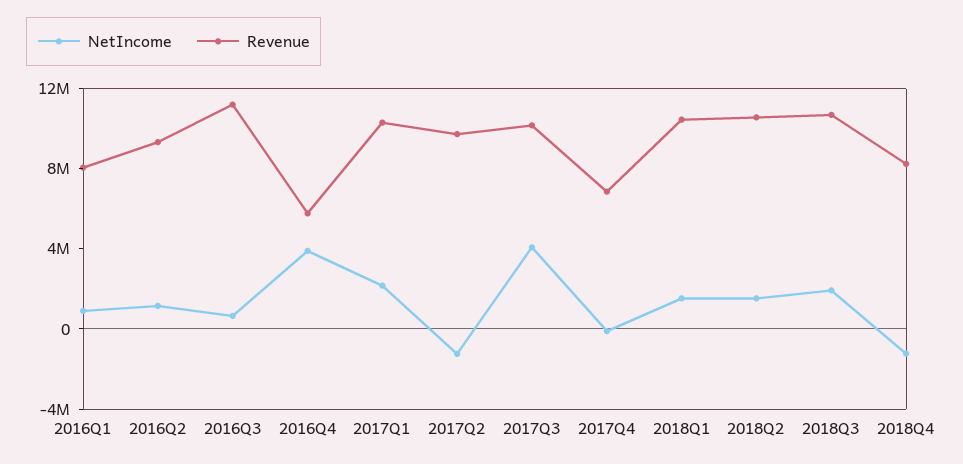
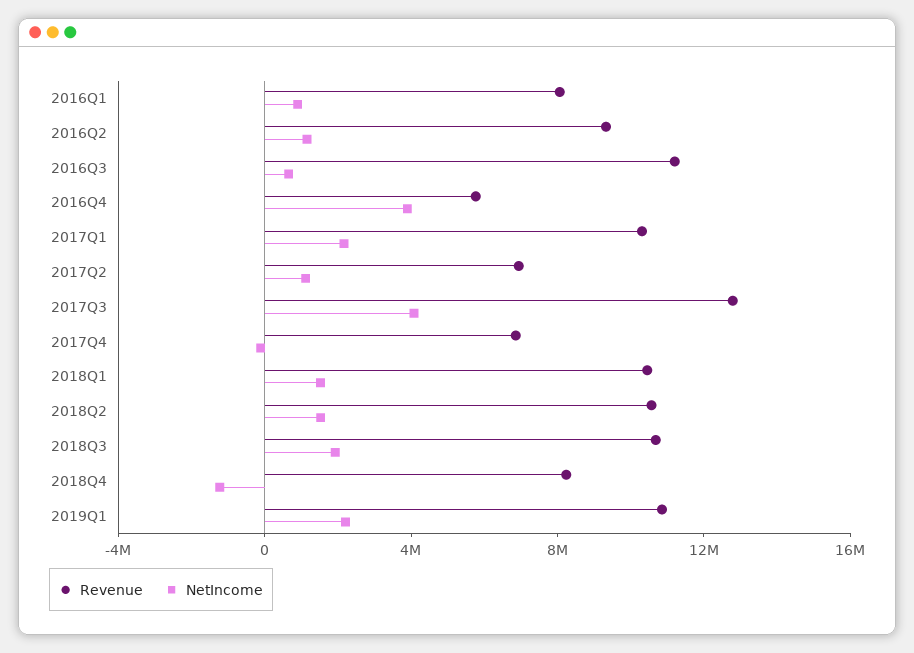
NetIncome, 2017Q2: -1000000 -> 1000000
Revenue, 2017Q2: 10000000 -> 7000000
Revenue, 2017Q3: 10000000 -> 13000000
Revenue, 2019Q1: none -> 11000000
NetIncome, 2019Q1: none -> 2000000

